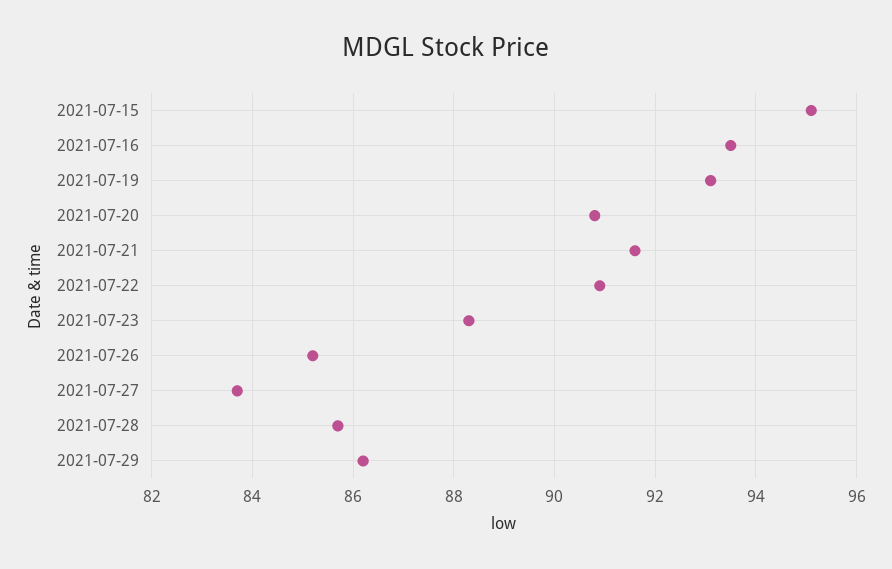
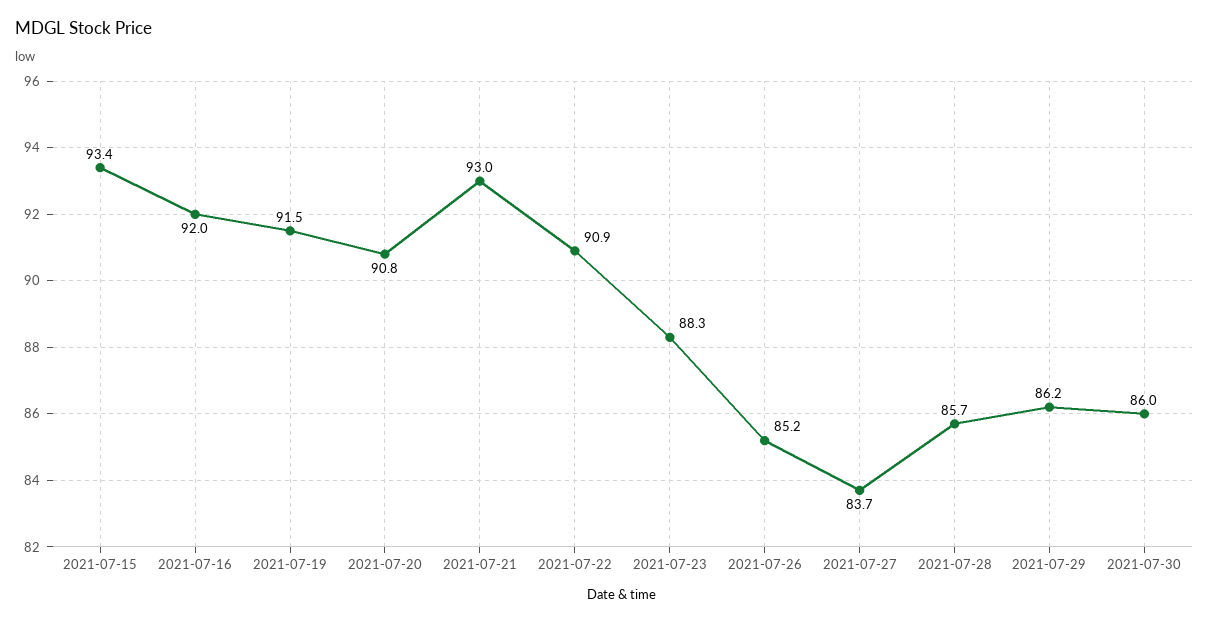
2021-07-15: 95 -> 93.4
2021-07-16: 93.5 -> 92
2021-07-19: 93 -> 91.5
2021-07-21: 91.5 -> 93
2021-07-30: none -> 86

